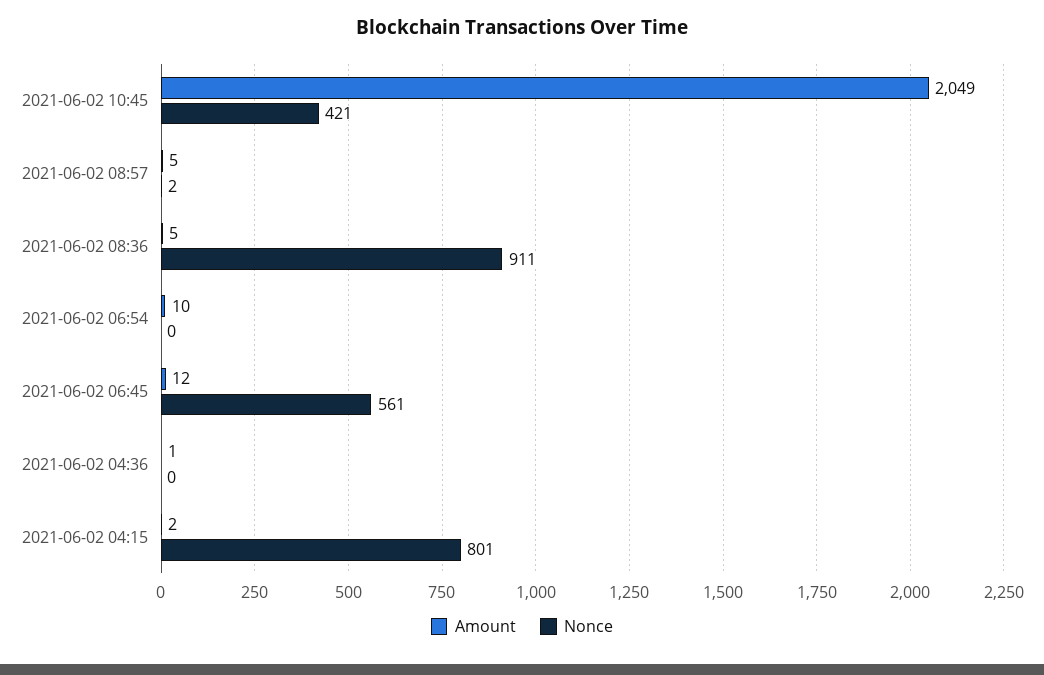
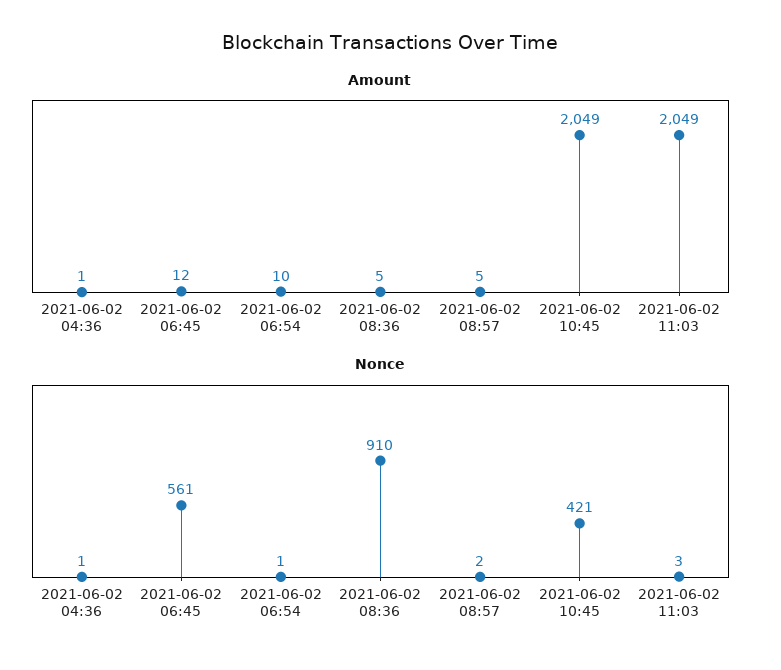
Nonce, 2021-06-02 08:36: 911 -> 910
Nonce, 2021-06-02 06:54: 0 -> 1
Nonce, 2021-06-02 04:36: 0 -> 1
Amount, 2021-06-02 04:15: 2 -> none
Nonce, 2021-06-02 04:15: 801 -> none
Amount, 2021-06-02 11:03: none -> 2049
Nonce, 2021-06-02 11:03: none -> 3

